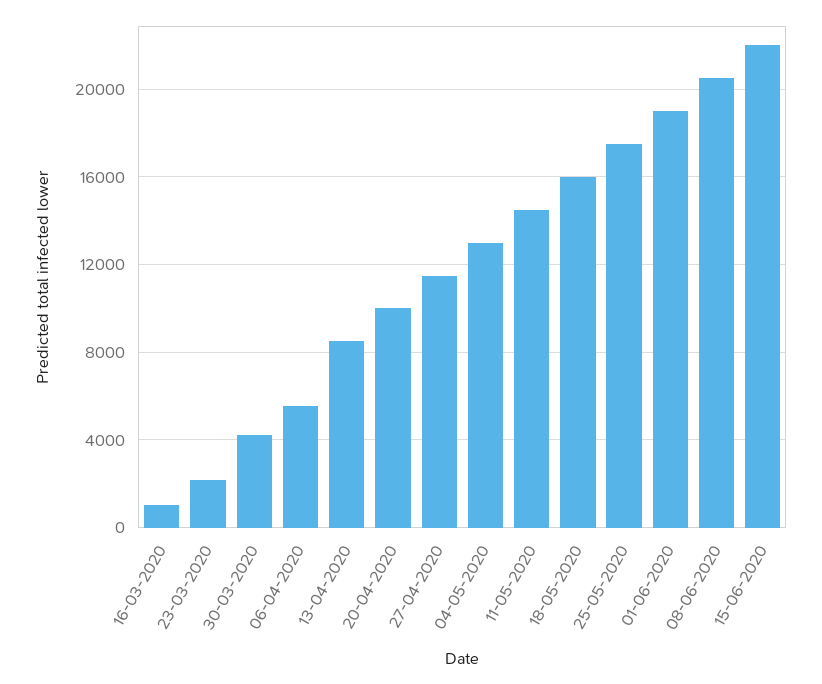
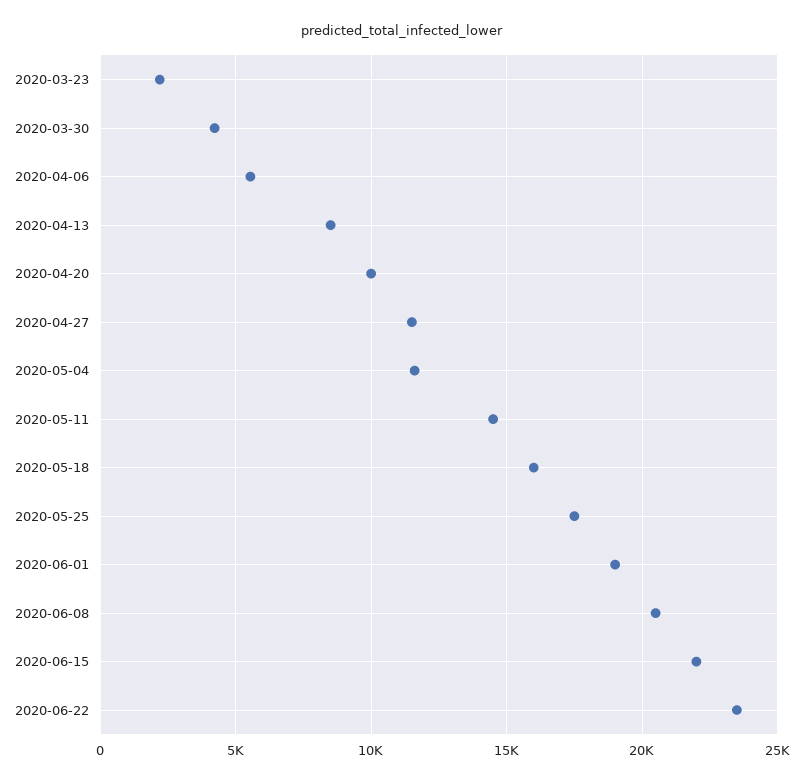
16-03-2020: 1000 -> none
04-05-2020: 13000 -> 11500
2020-06-22: none -> 23500

